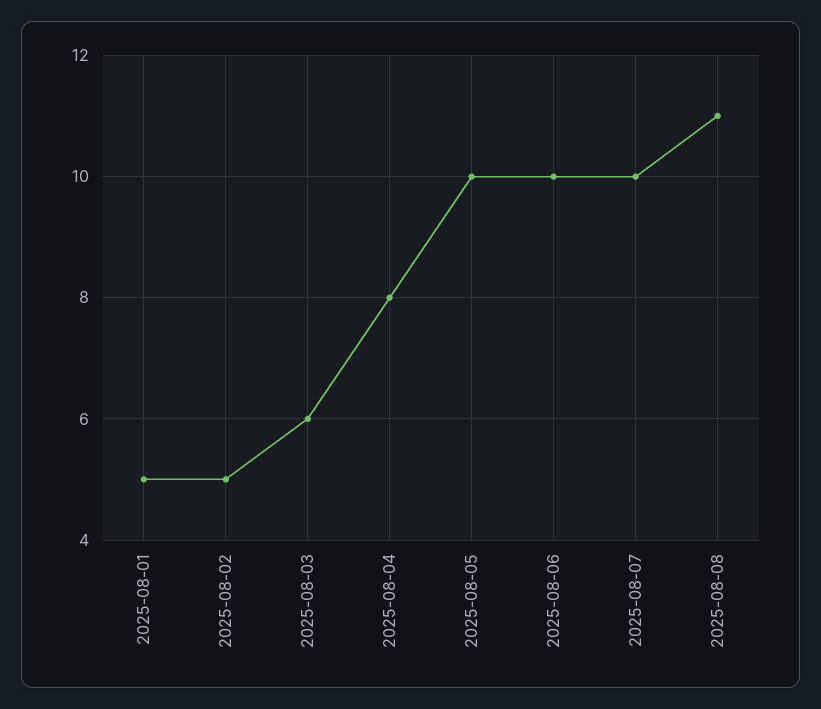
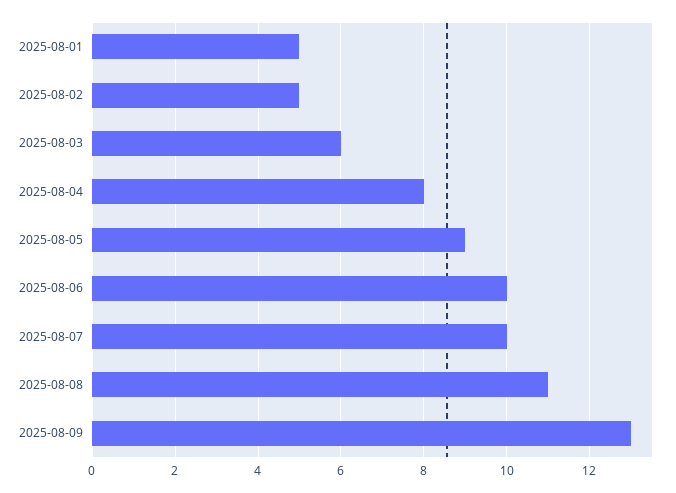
2025-08-05: 10 -> 9
2025-08-09: none -> 13

